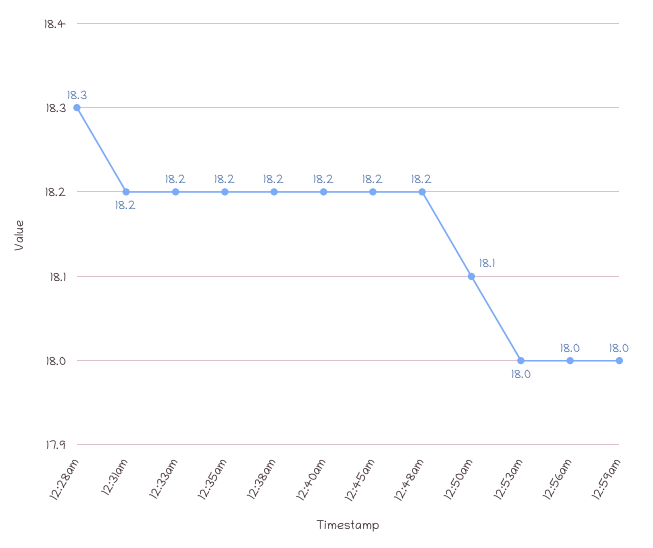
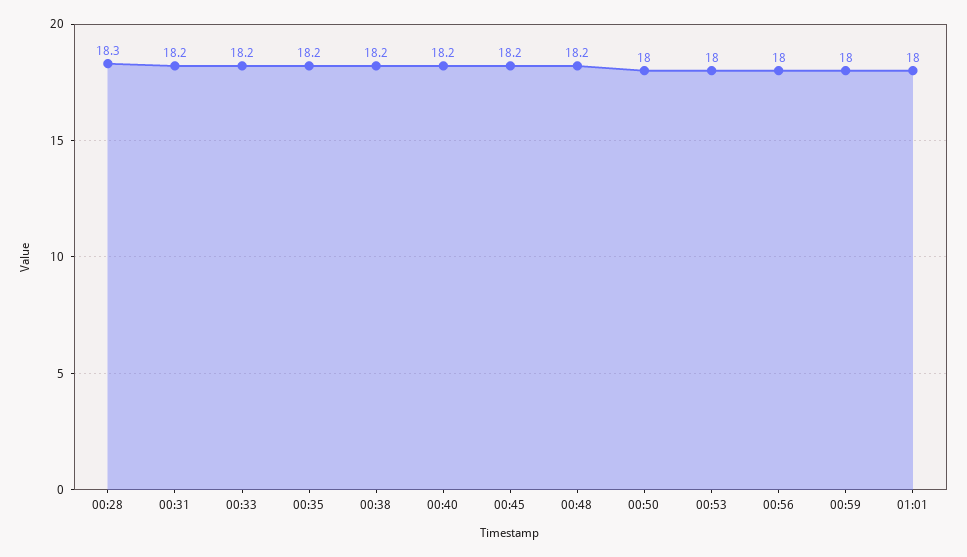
12:50am: 18.1 -> 18
01:01: none -> 18

